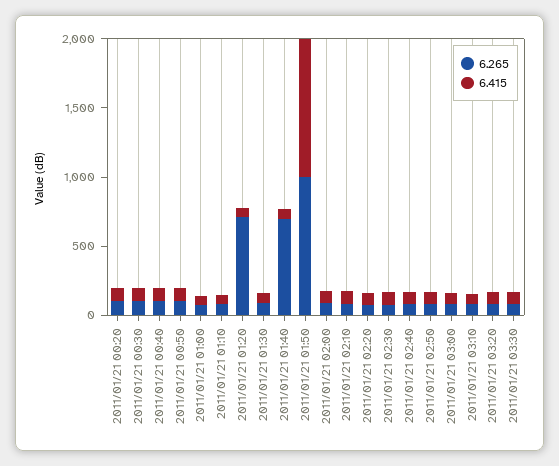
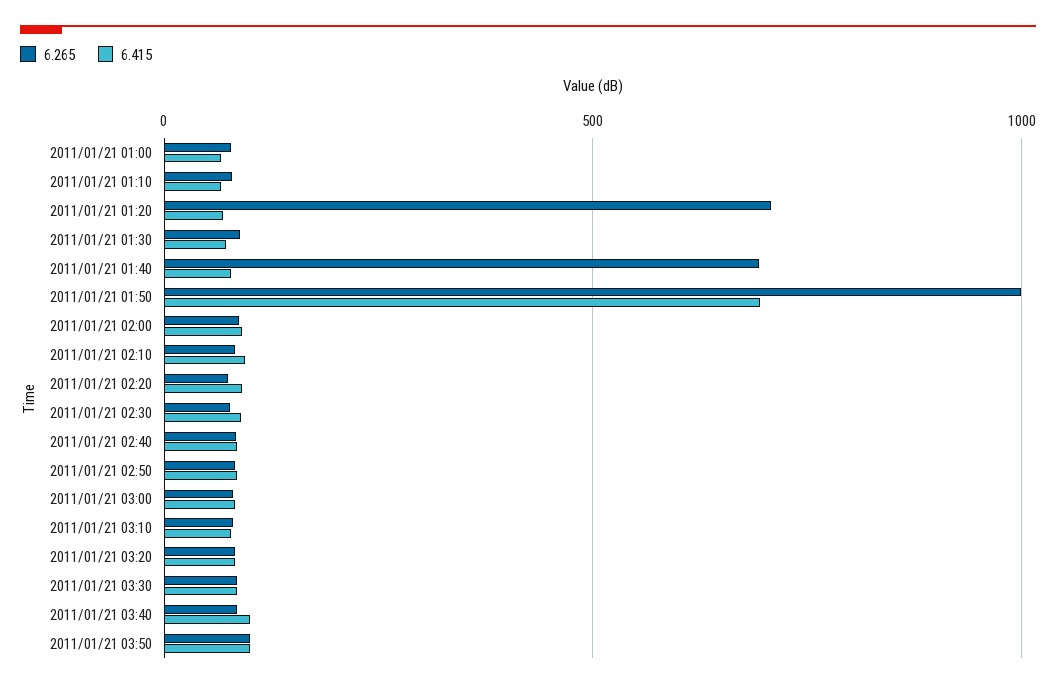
6.265, 2011/01/21 00:20: 100 -> none
6.415, 2011/01/21 00:20: 100 -> none
6.265, 2011/01/21 00:30: 100 -> none
6.415, 2011/01/21 00:30: 100 -> none
6.265, 2011/01/21 00:40: 100 -> none
6.415, 2011/01/21 00:40: 100 -> none
6.265, 2011/01/21 00:50: 100 -> none
6.415, 2011/01/21 00:50: 100 -> none
6.415, 2011/01/21 01:50: 1000 -> 700
6.265, 2011/01/21 03:40: none -> 100
6.415, 2011/01/21 03:40: none -> 100
6.265, 2011/01/21 03:50: none -> 100
6.415, 2011/01/21 03:50: none -> 100

